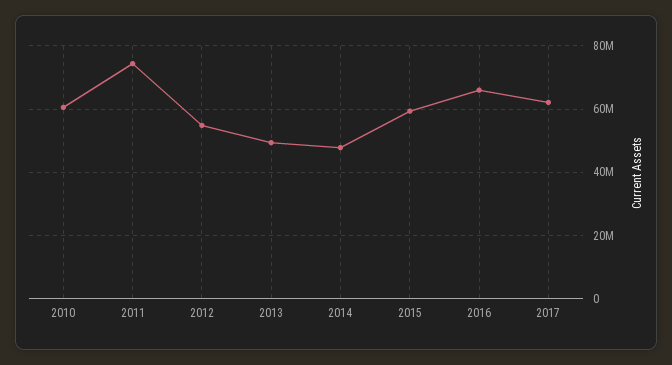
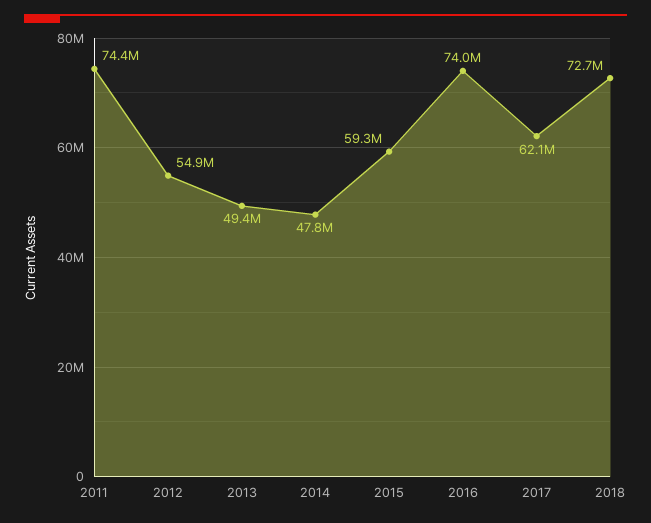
2010: 60000000 -> none
2016: 66000000 -> 74000000
2018: none -> 72700000

